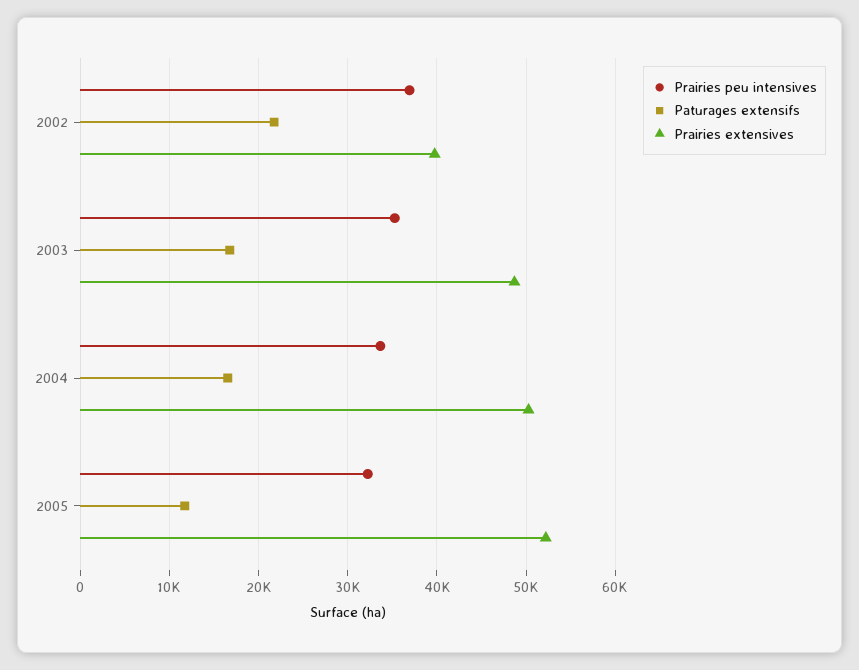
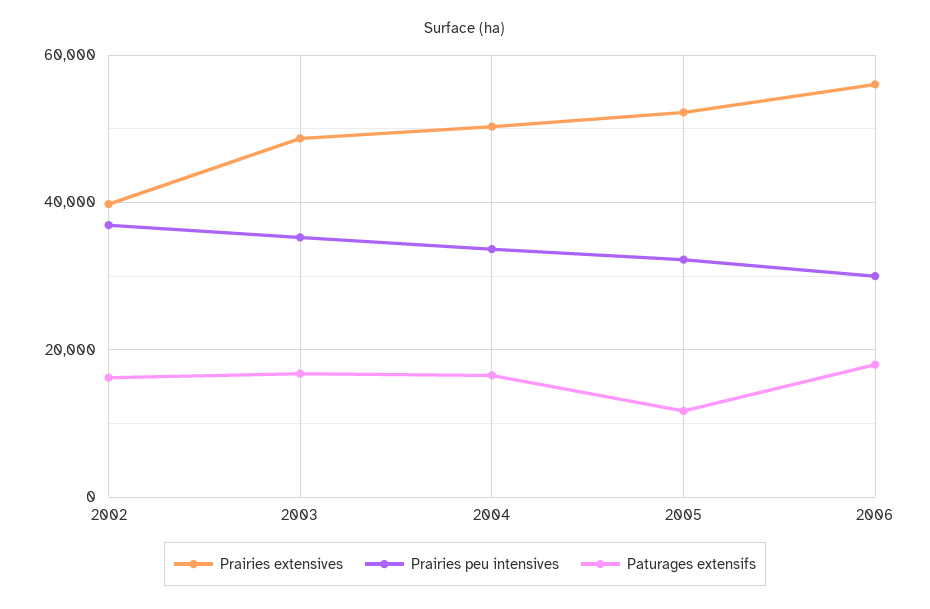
Paturages extensifs, 2002: 22000 -> 16000
Prairies extensives, 2006: none -> 56000
Prairies peu intensives, 2006: none -> 30000
Paturages extensifs, 2006: none -> 18000

